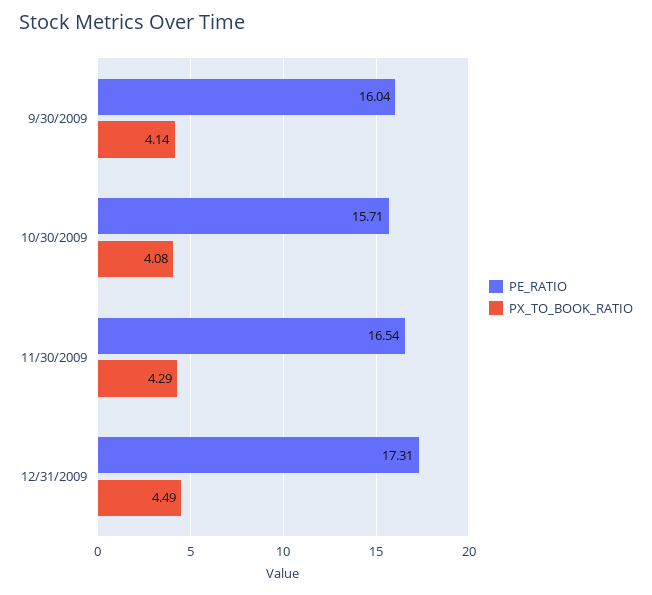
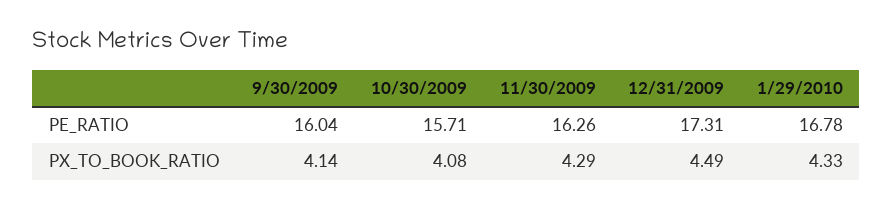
PE_RATIO, 11/30/2009: 16.54 -> 16.26
PE_RATIO, 1/29/2010: none -> 16.78
PX_TO_BOOK_RATIO, 1/29/2010: none -> 4.33

